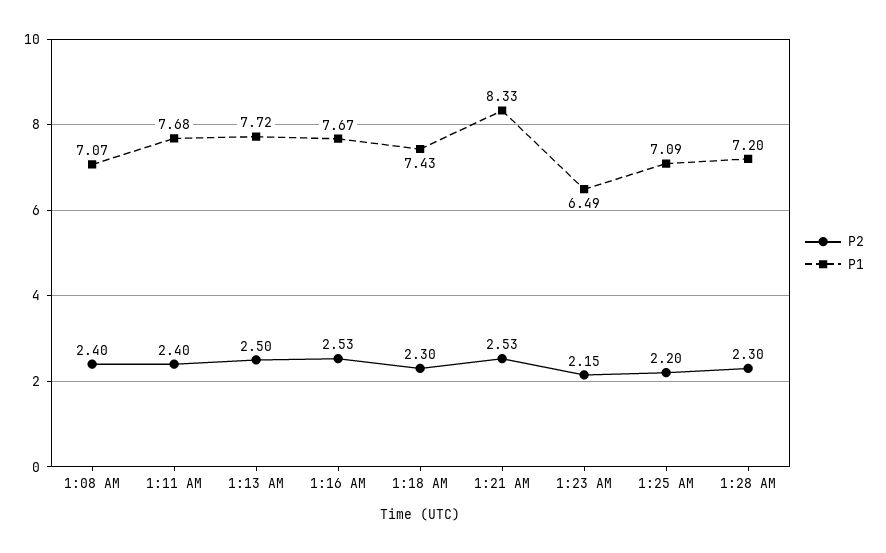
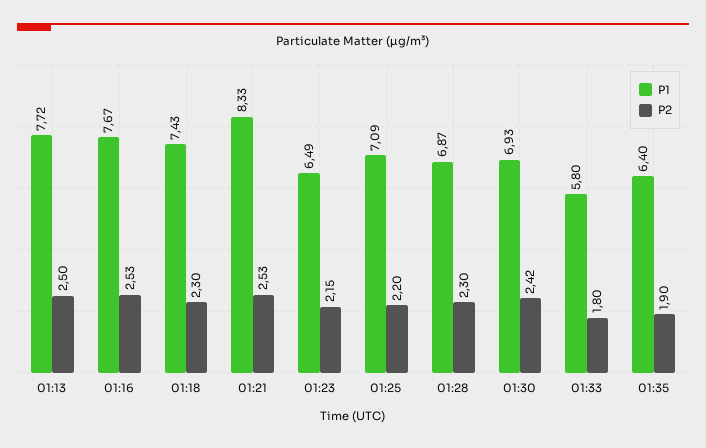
P2, 1:08 AM: 2.4 -> none
P1, 1:08 AM: 7.07 -> none
P2, 1:11 AM: 2.4 -> none
P1, 1:11 AM: 7.68 -> none
P1, 1:28 AM: 7.2 -> 6.87
P1, 01:30: none -> 6.93
P2, 01:30: none -> 2.42
P1, 01:33: none -> 5.8
P2, 01:33: none -> 1.8
P1, 01:35: none -> 6.4
P2, 01:35: none -> 1.9

